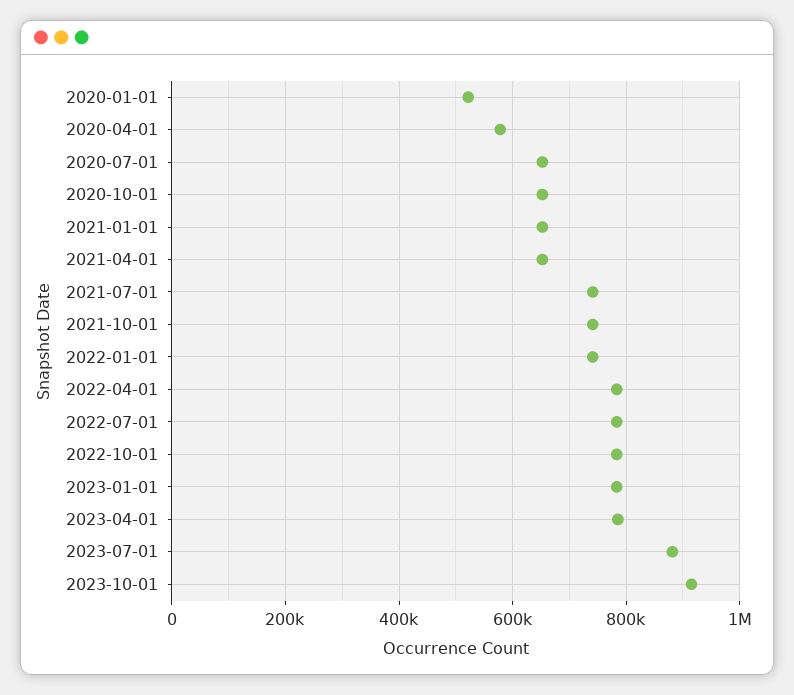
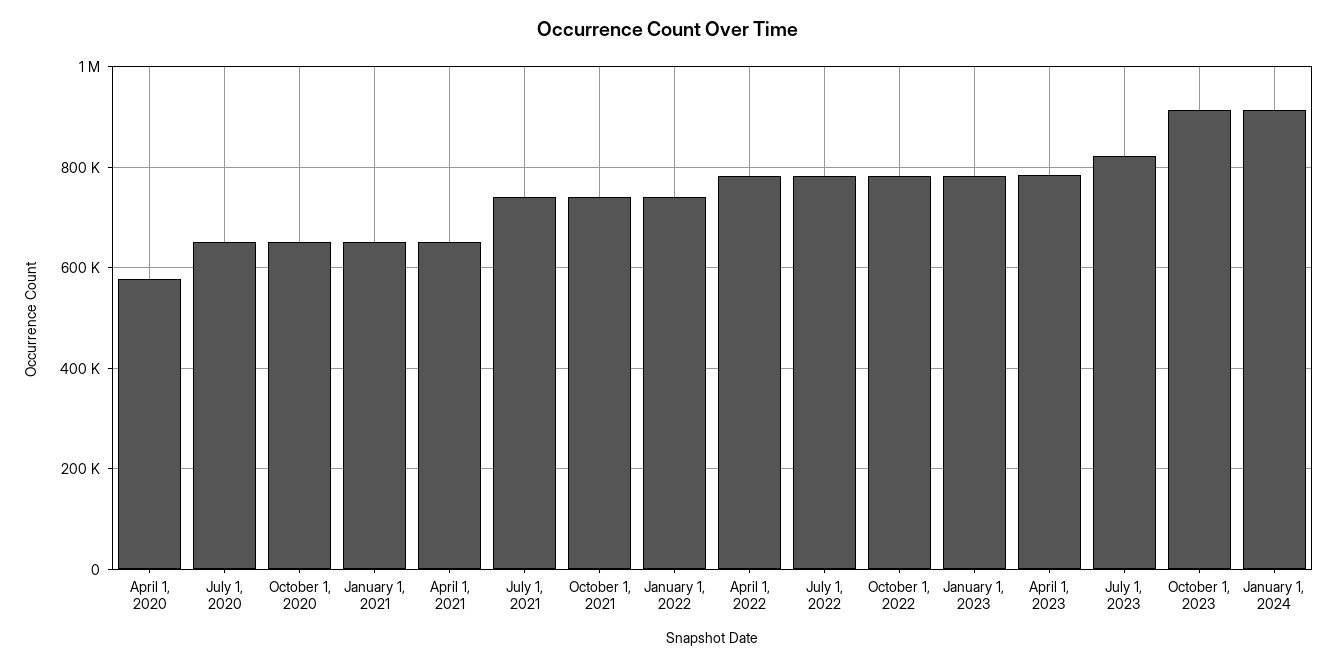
2020-01-01: 520000 -> none
2023-07-01: 880000 -> 820000
January 1, 2024: none -> 920000

